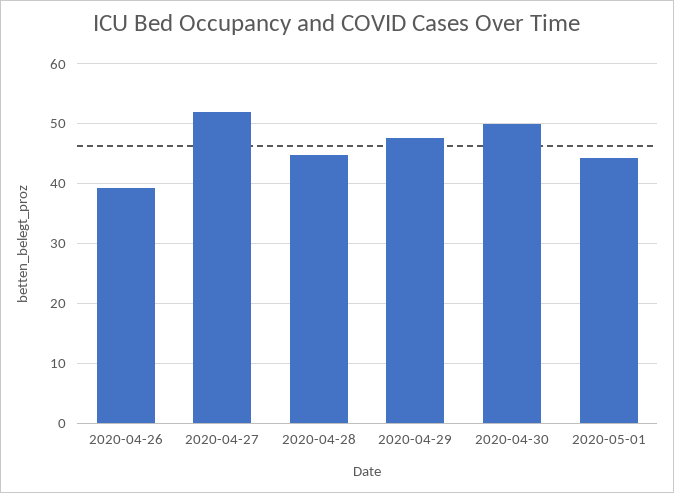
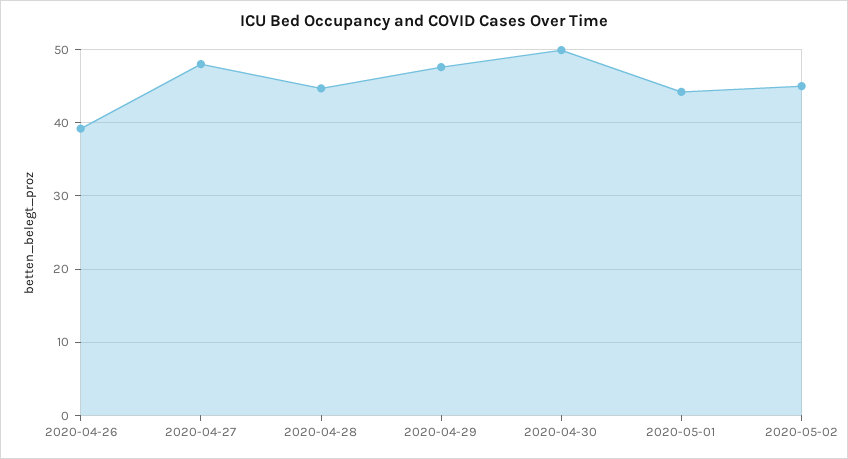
2020-04-27: 52 -> 48
2020-05-02: none -> 45

